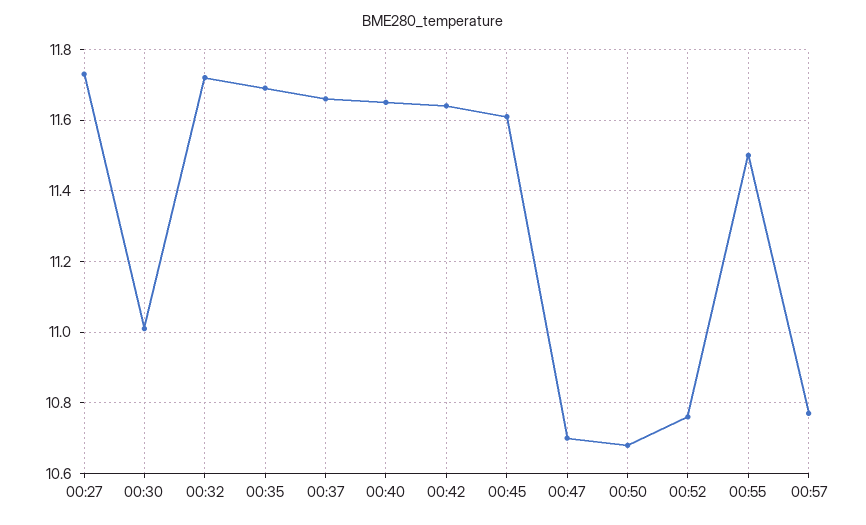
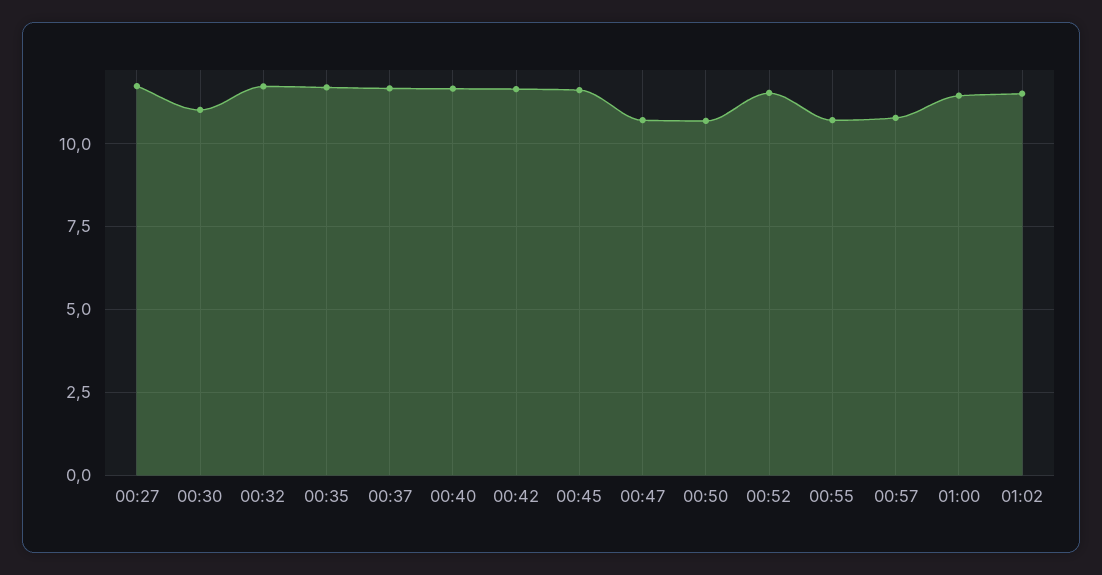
00:52: 10.75 -> 11.5
00:55: 11.5 -> 10.75
01:00: none -> 11.5
01:02: none -> 11.5

